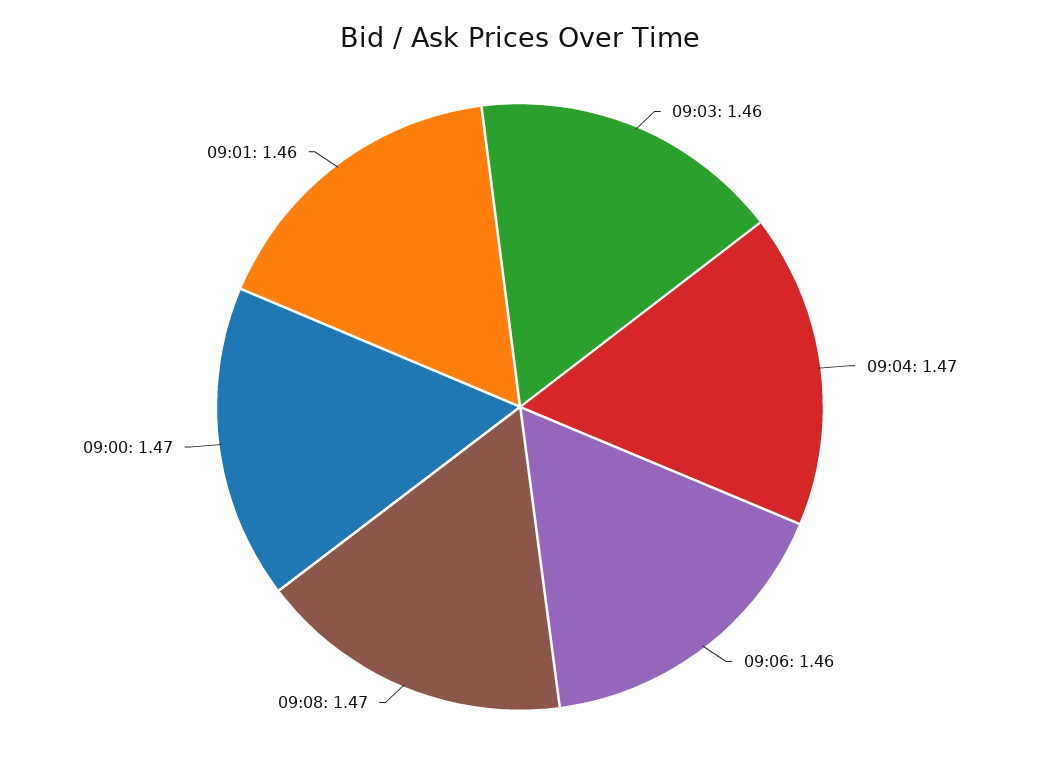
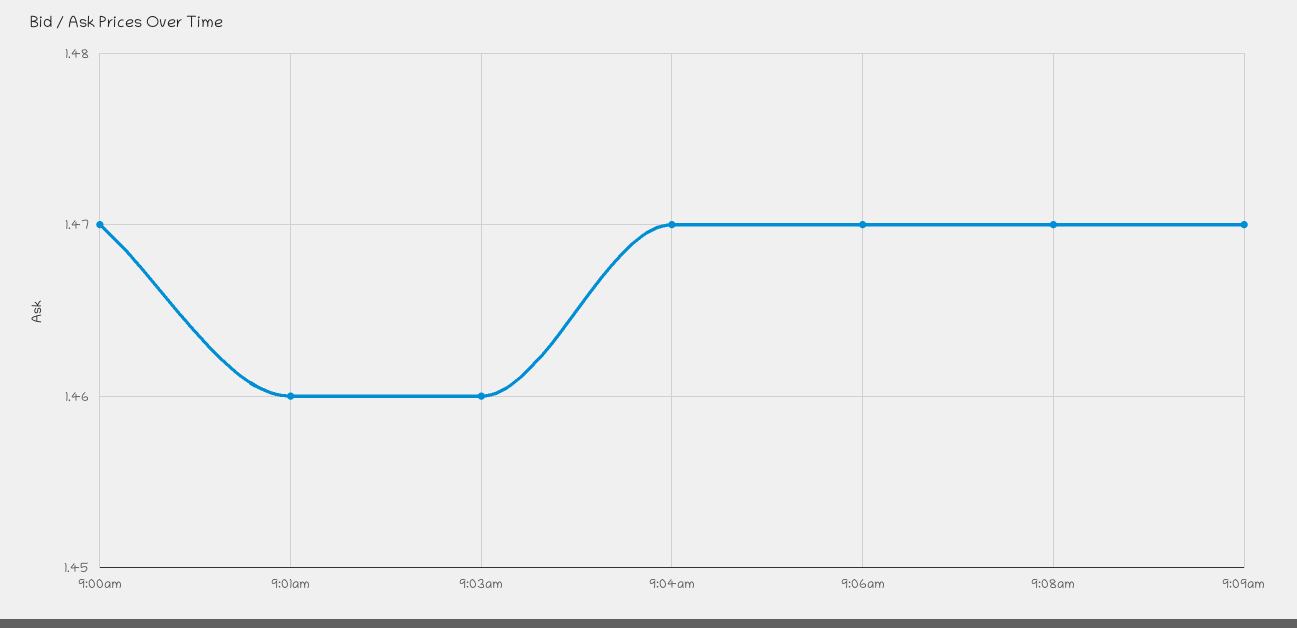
09:06: 1.46 -> 1.47
9:09am: none -> 1.47

